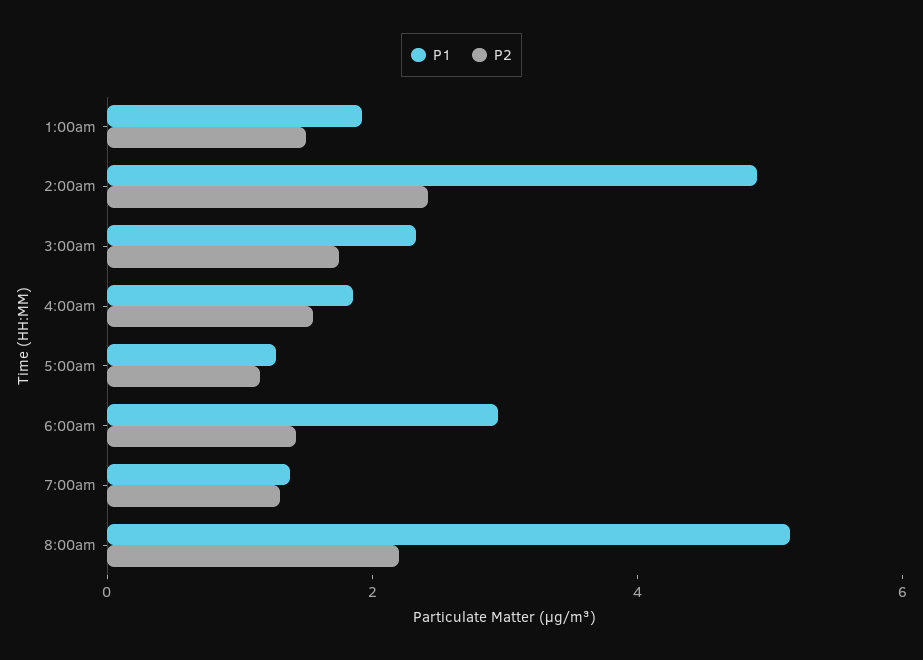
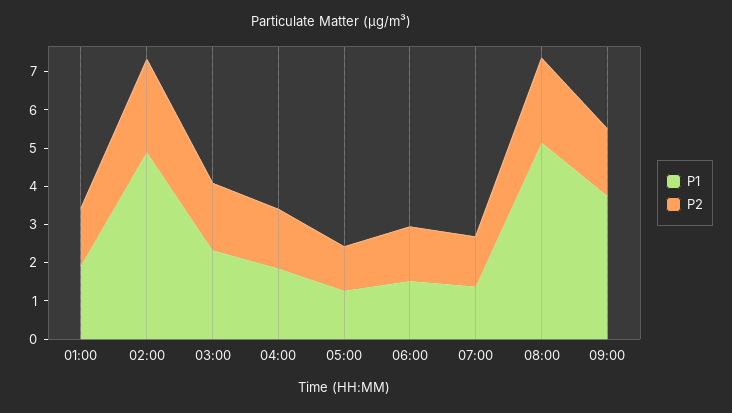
P1, 6:00am: 3 -> 1.5
P1, 09:00: none -> 3.75
P2, 09:00: none -> 1.75

